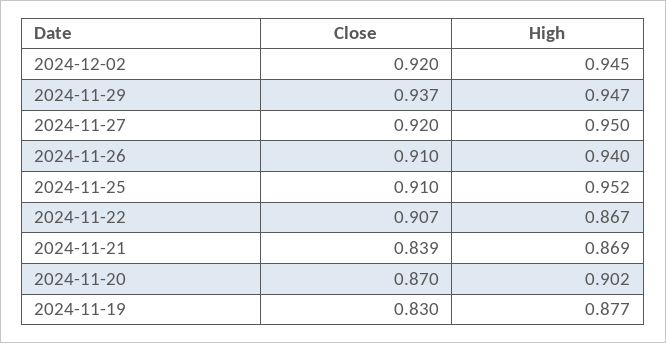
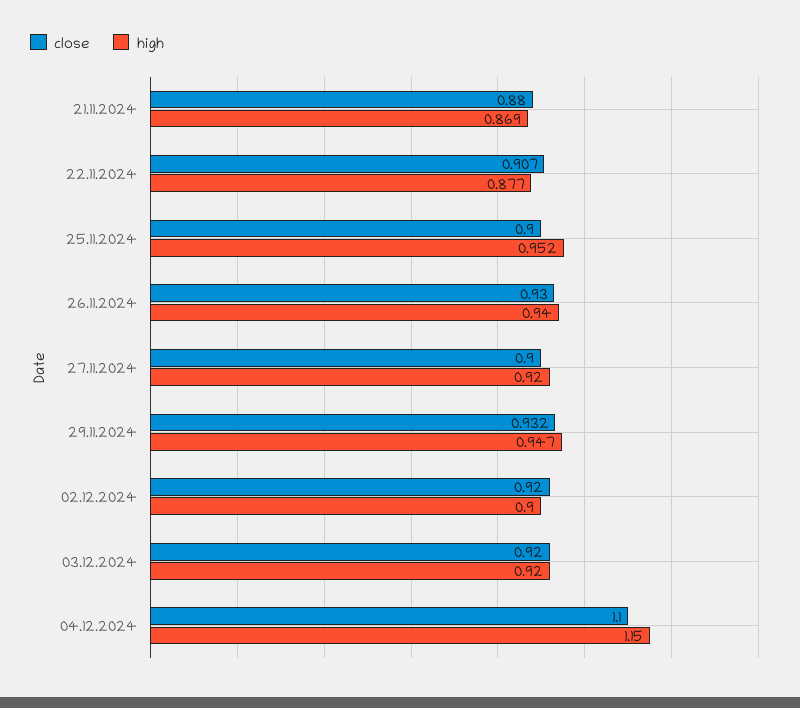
High, 2024-12-02: 0.945 -> 0.9
Close, 2024-11-29: 0.937 -> 0.932
Close, 2024-11-27: 0.92 -> 0.9
High, 2024-11-27: 0.95 -> 0.92
Close, 2024-11-26: 0.91 -> 0.93
Close, 2024-11-25: 0.91 -> 0.9
High, 2024-11-22: 0.867 -> 0.877
Close, 2024-11-21: 0.839 -> 0.88
Close, 2024-11-20: 0.87 -> none
High, 2024-11-20: 0.902 -> none
Close, 2024-11-19: 0.83 -> none
High, 2024-11-19: 0.877 -> none
Close, 03.12.2024: none -> 0.92
High, 03.12.2024: none -> 0.92
Close, 04.12.2024: none -> 1.1
High, 04.12.2024: none -> 1.15

